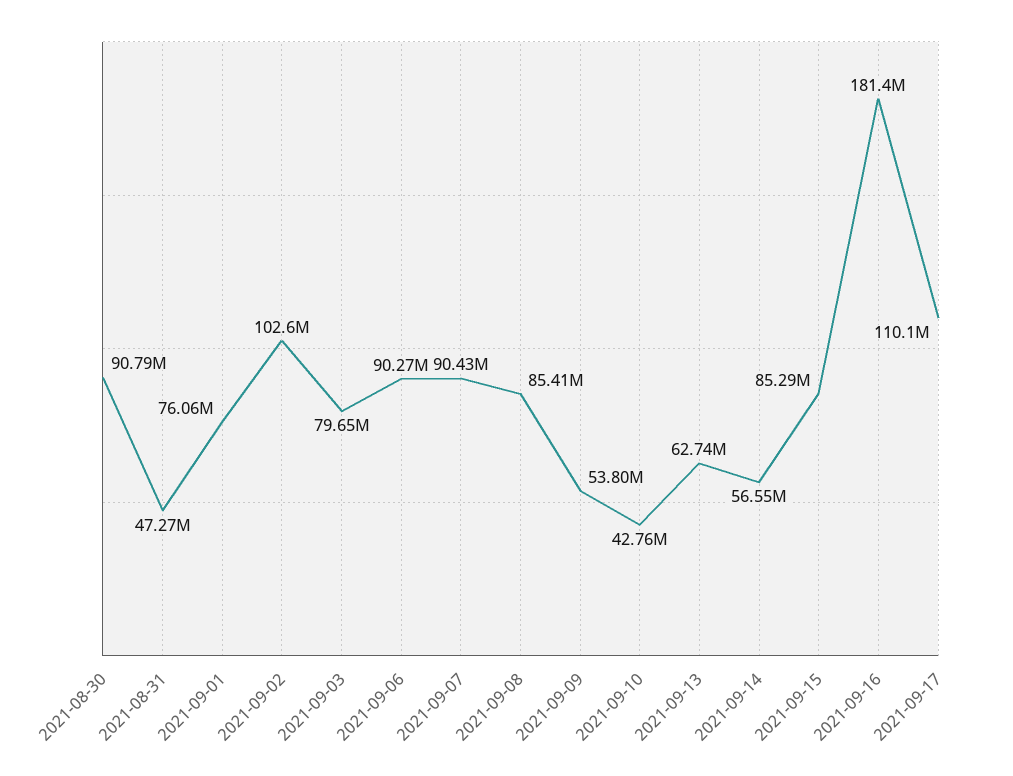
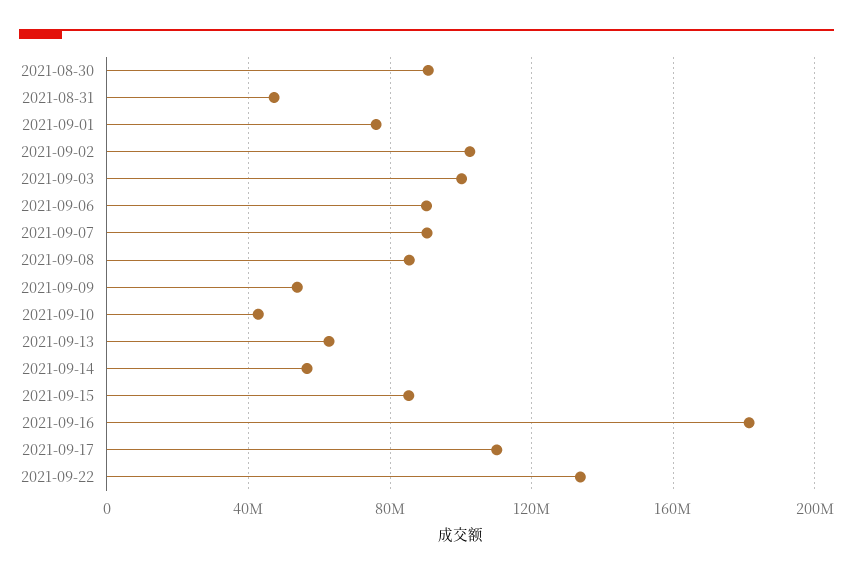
2021-09-03: 79650000 -> 100000000
2021-09-22: none -> 135000000

